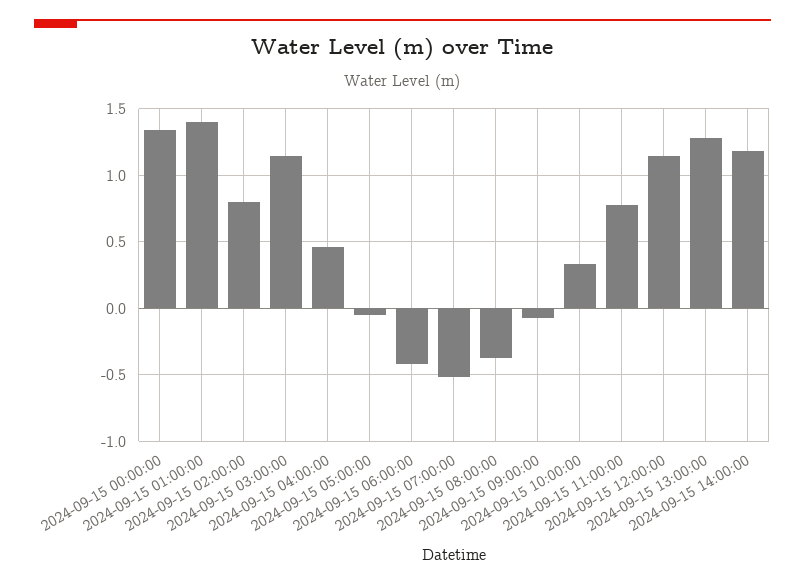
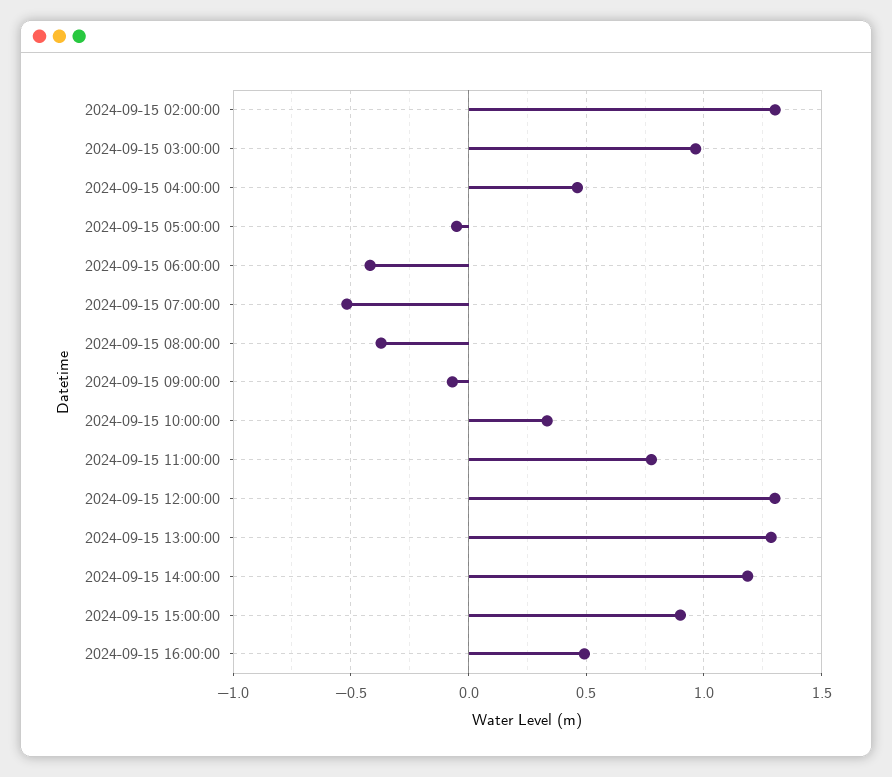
2024-09-15 00:00:00: 1.35 -> none
2024-09-15 01:00:00: 1.4 -> none
2024-09-15 02:00:00: 0.8 -> 1.3
2024-09-15 03:00:00: 1.15 -> 0.95
2024-09-15 12:00:00: 1.15 -> 1.3
2024-09-15 15:00:00: none -> 0.9
2024-09-15 16:00:00: none -> 0.5

